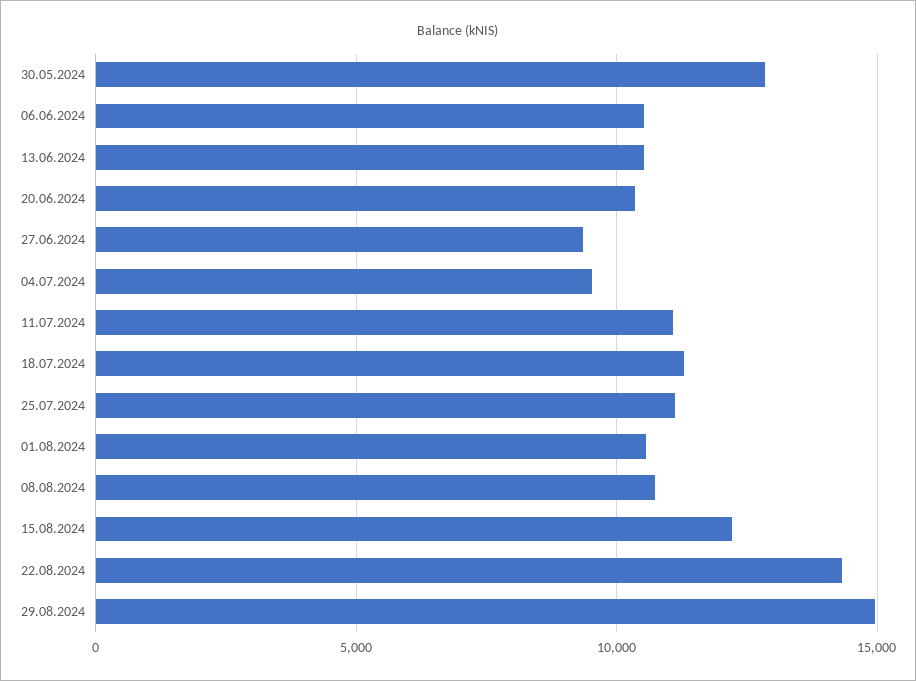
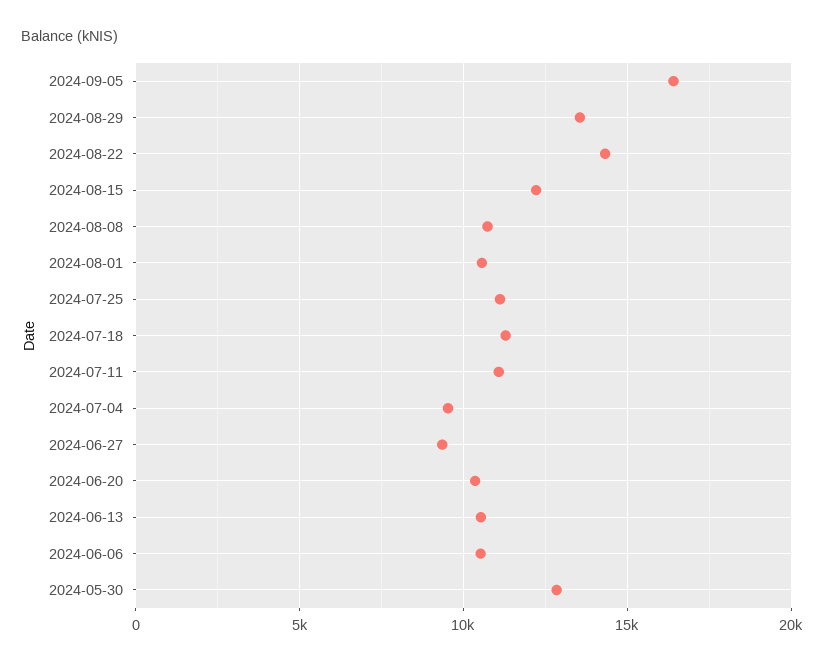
29.08.2024: 15000 -> 13500
2024-09-05: none -> 16500

